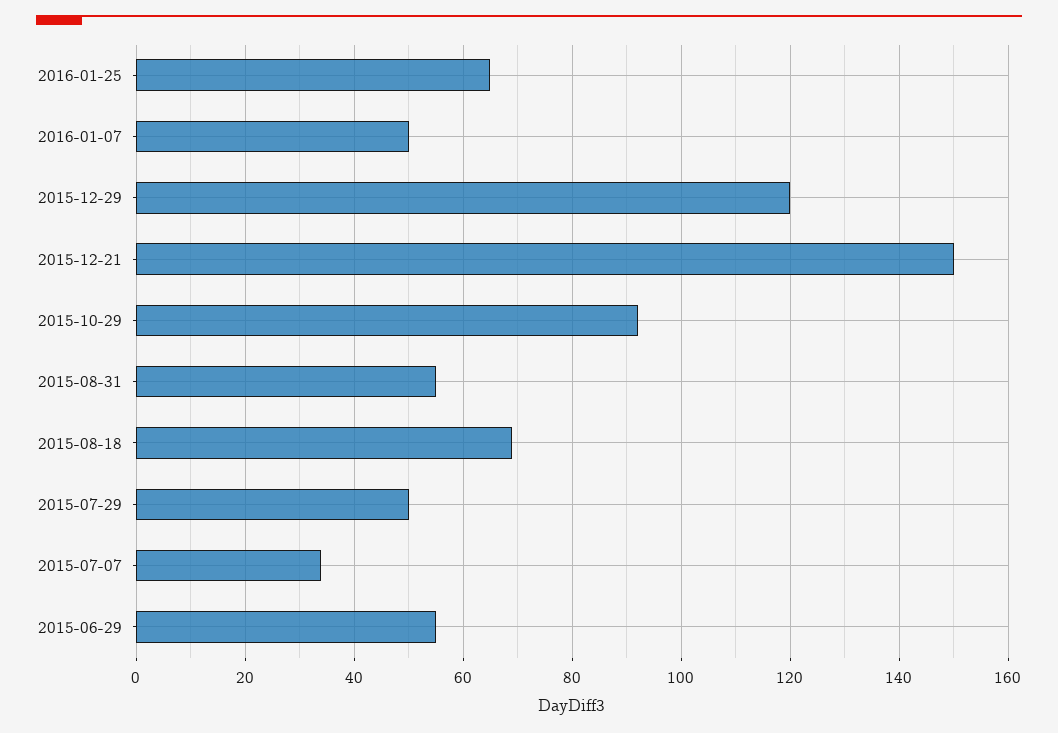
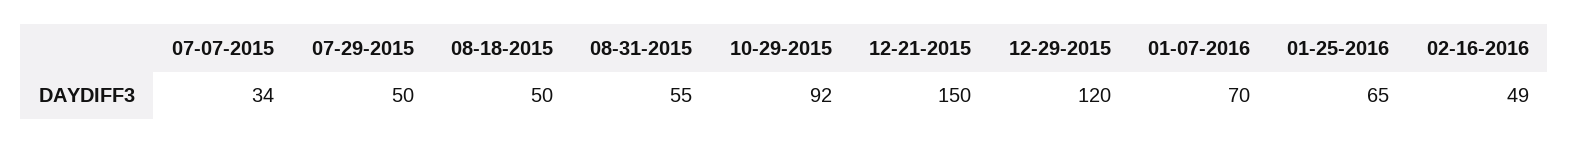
2016-01-07: 50 -> 70
2015-08-18: 70 -> 50
2015-06-29: 55 -> none
02-16-2016: none -> 49

